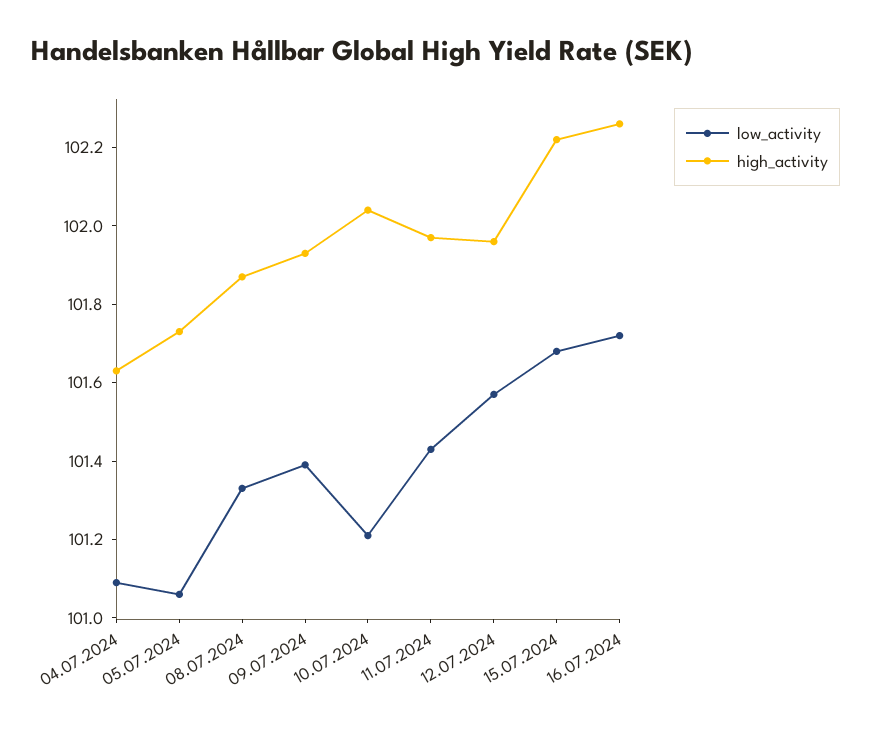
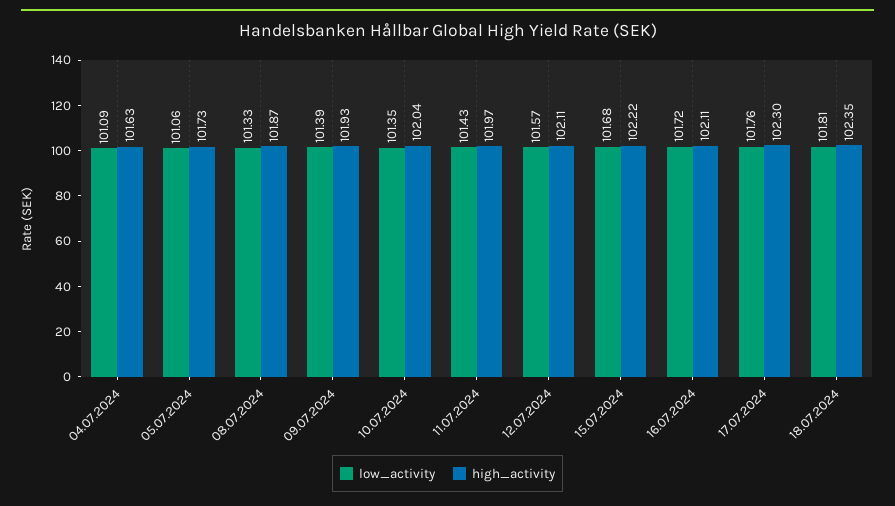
low_activity, 10.07.2024: 101.2 -> 101.35
high_activity, 12.07.2024: 101.95 -> 102.11
high_activity, 16.07.2024: 102.25 -> 102.11
low_activity, 17.07.2024: none -> 101.76
high_activity, 17.07.2024: none -> 102.3
low_activity, 18.07.2024: none -> 101.81
high_activity, 18.07.2024: none -> 102.35

